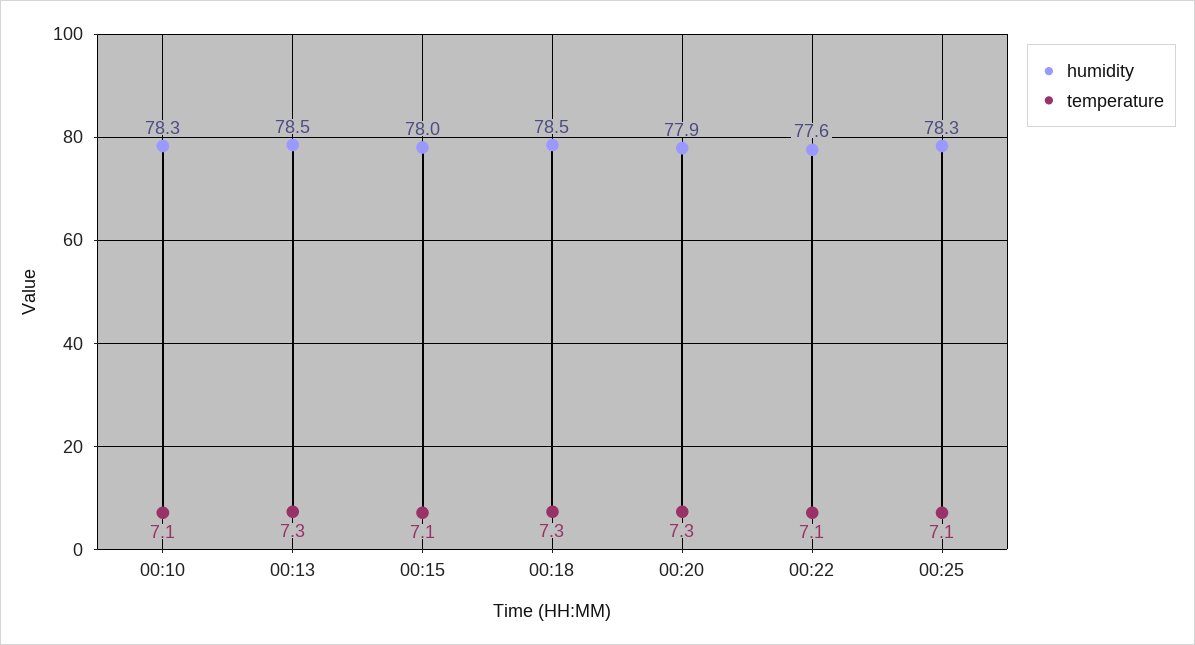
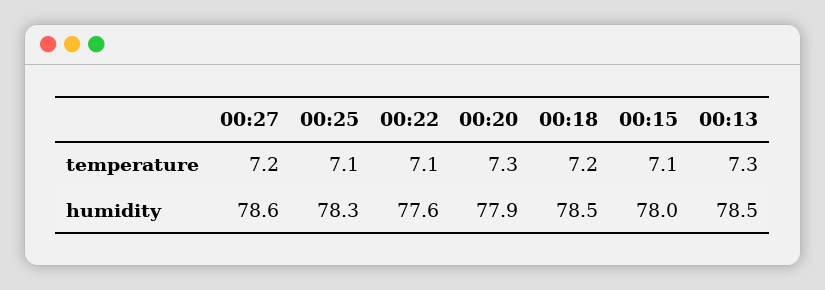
humidity, 00:10: 78.3 -> none
temperature, 00:10: 7.1 -> none
temperature, 00:18: 7.3 -> 7.2
temperature, 00:27: none -> 7.2
humidity, 00:27: none -> 78.6

